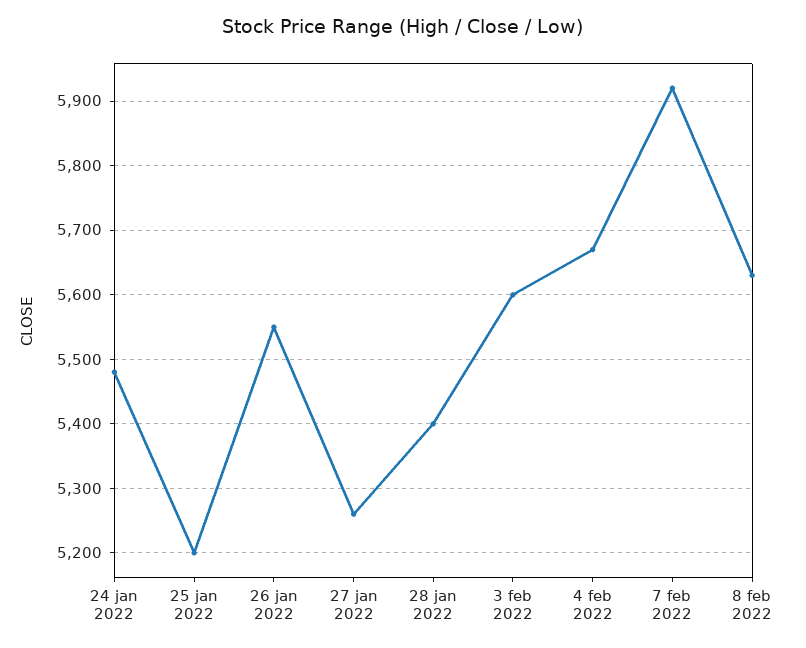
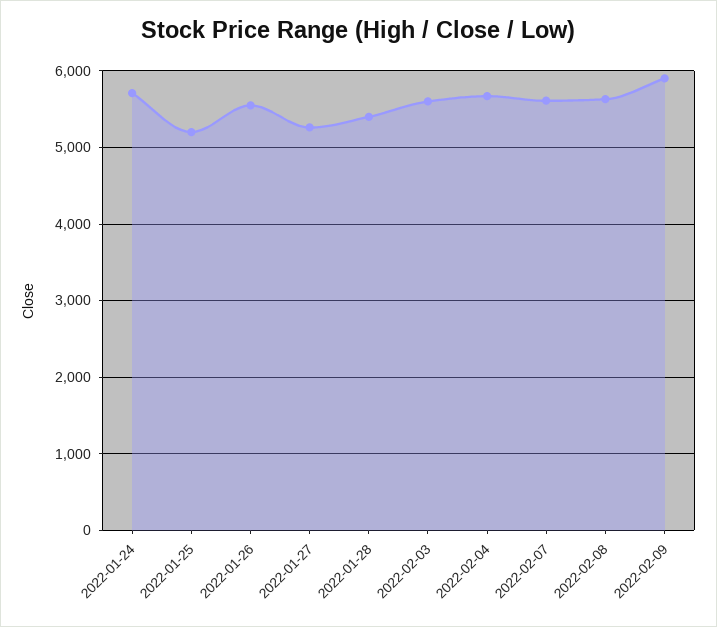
24 jan 2022: 5480 -> 5700
7 feb 2022: 5920 -> 5600
2022-02-09: none -> 5900

